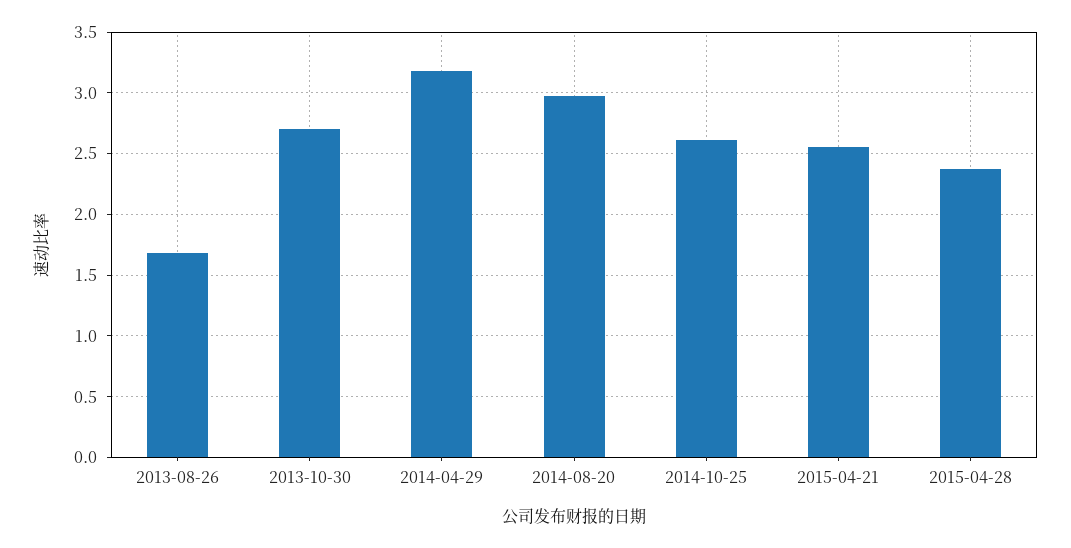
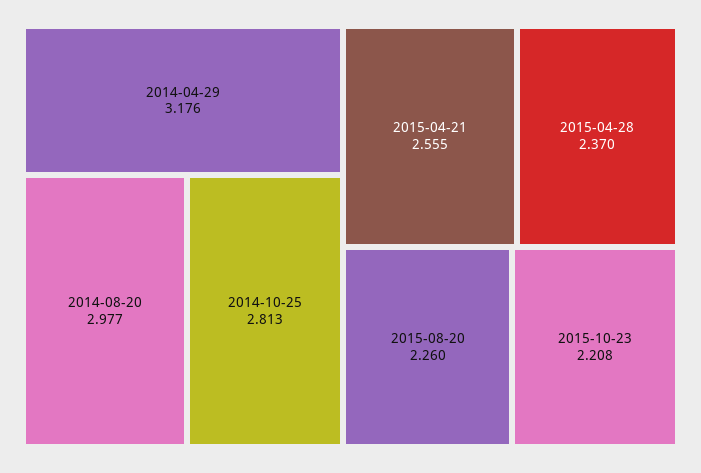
2013-08-26: 1.7 -> none
2013-10-30: 2.7 -> none
2014-10-25: 2.6 -> 2.813
2015-08-20: none -> 2.26
2015-10-23: none -> 2.208

